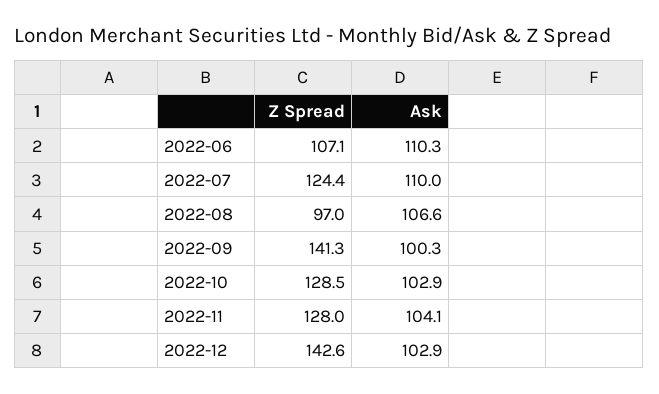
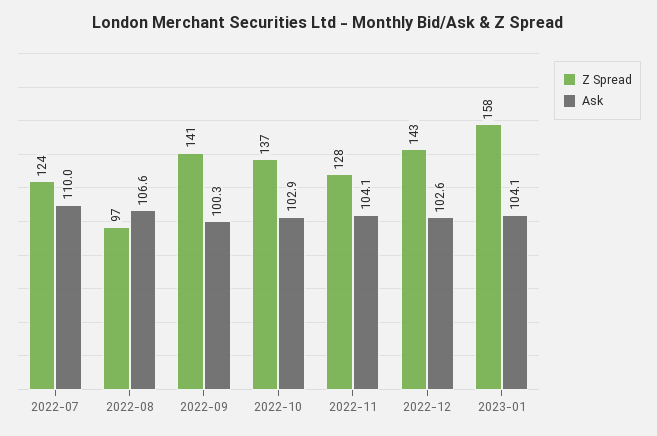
Z Spread, 2022-06: 107.1 -> none
Ask, 2022-06: 110.3 -> none
Z Spread, 2022-10: 128.5 -> 137
Ask, 2022-12: 102.9 -> 102.6
Z Spread, 2023-01: none -> 158
Ask, 2023-01: none -> 104.1

